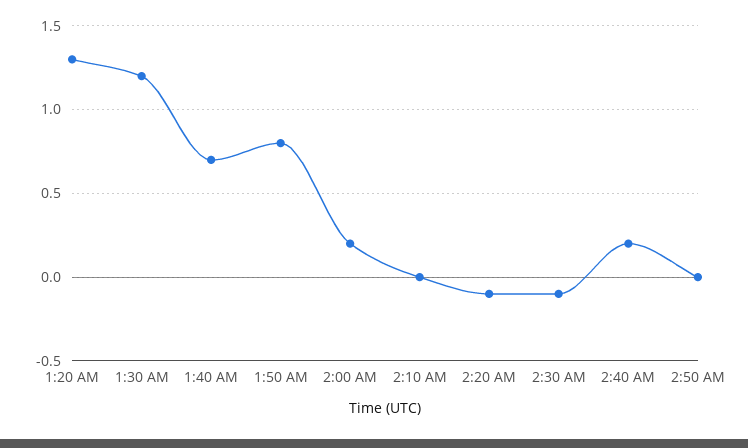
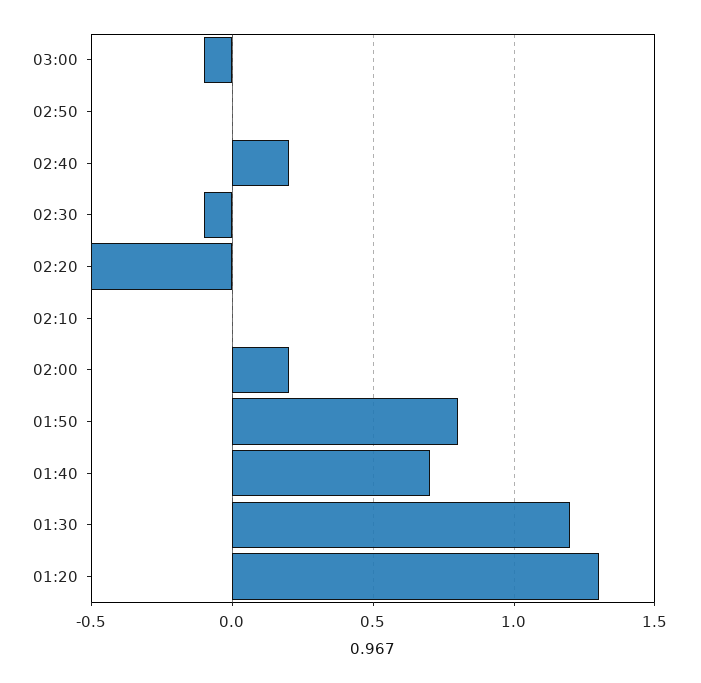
2:20 AM: -0.1 -> -0.5
03:00: none -> -0.1

